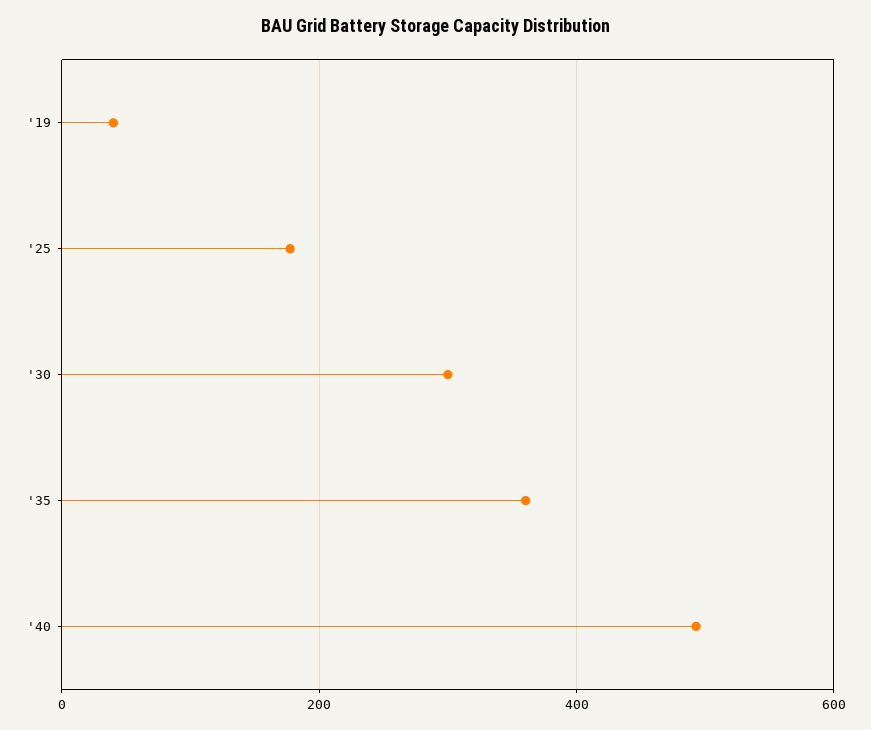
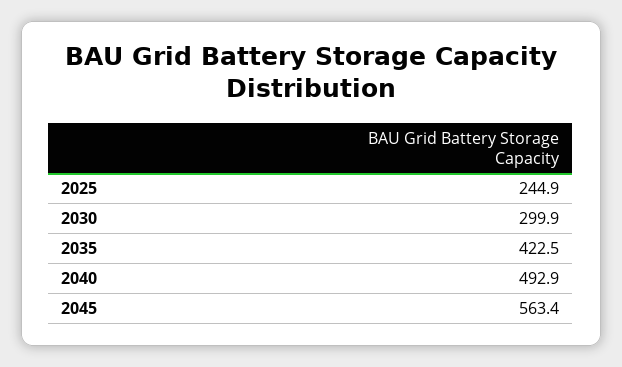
'19: 40 -> none
'25: 180 -> 244.9
'35: 360 -> 422.5
2045: none -> 563.4

